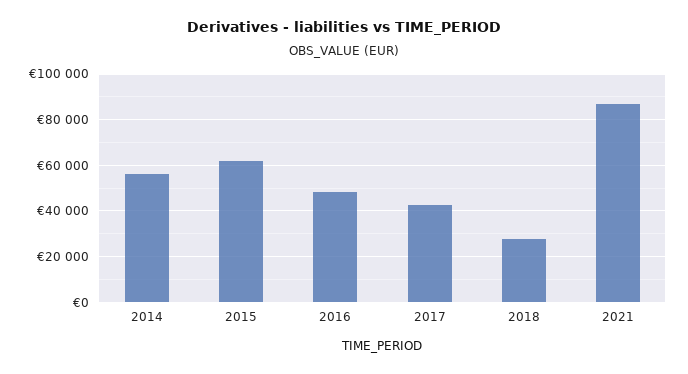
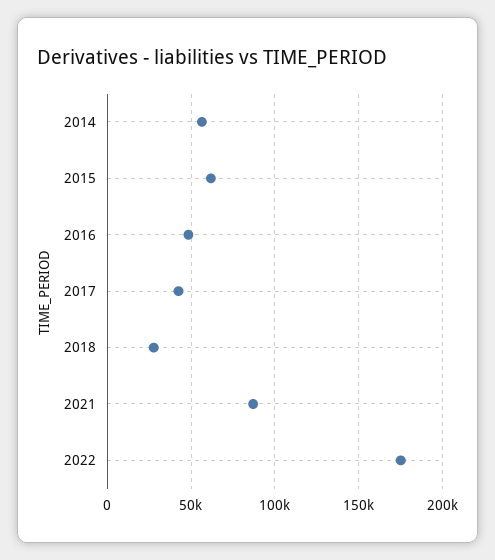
2022: none -> 175000

